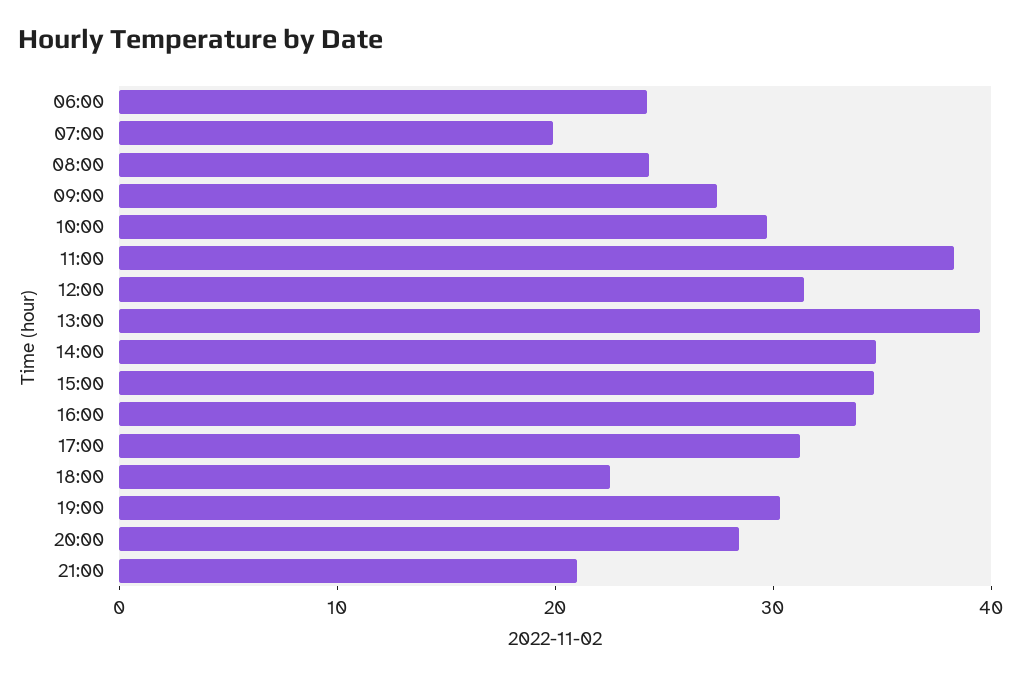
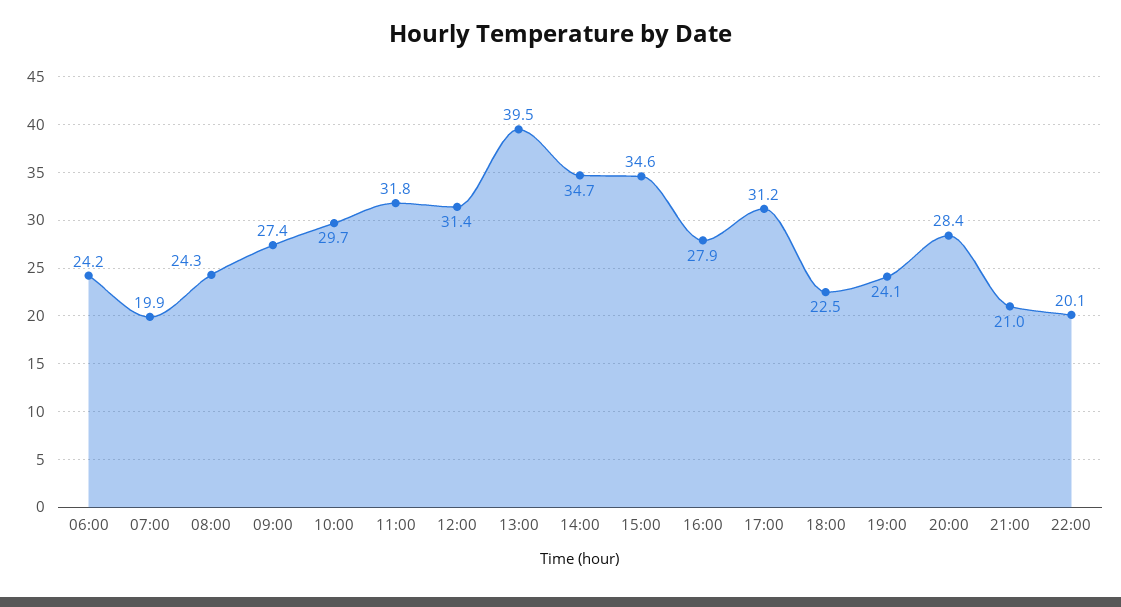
11:00: 38 -> 31.8
16:00: 34 -> 27.9
19:00: 30 -> 24.1
22:00: none -> 20.1

